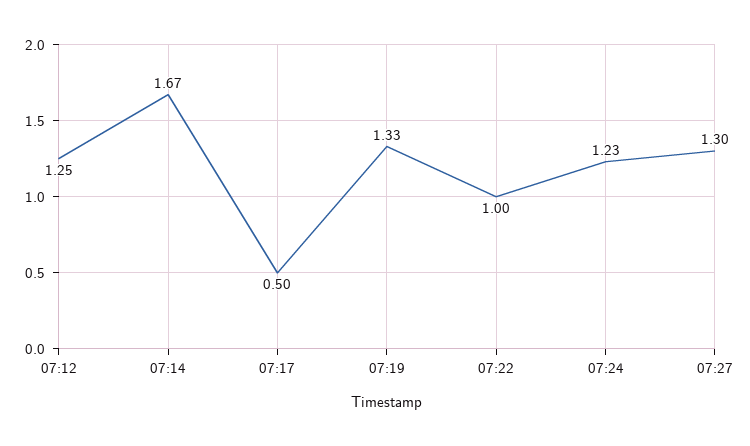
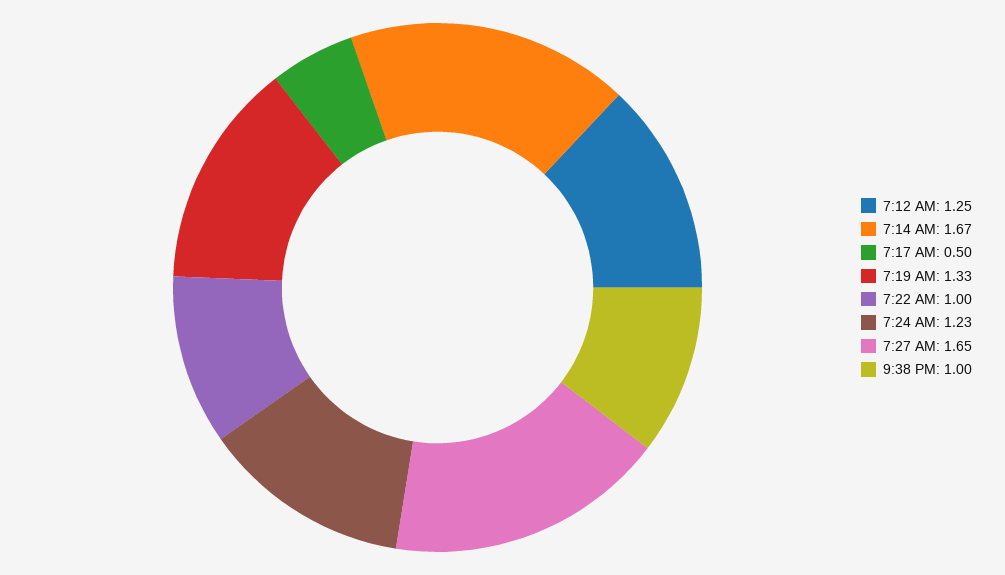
07:27: 1.3 -> 1.65
9:38 PM: none -> 1

